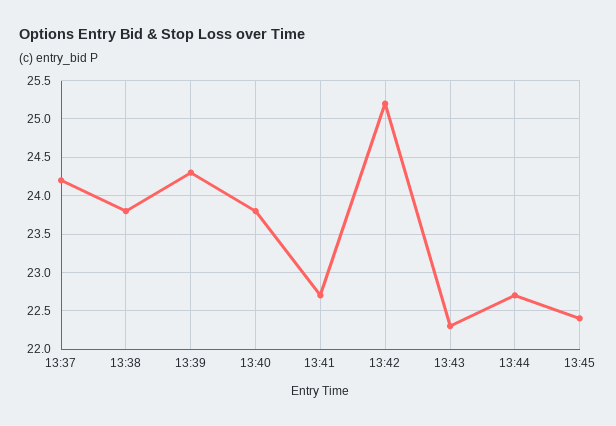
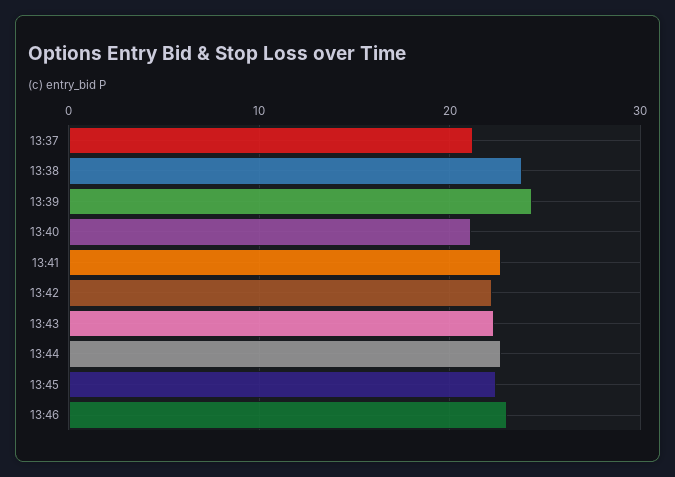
13:37: 24.2 -> 21
13:40: 23.8 -> 21
13:42: 25.2 -> 22
13:46: none -> 23

